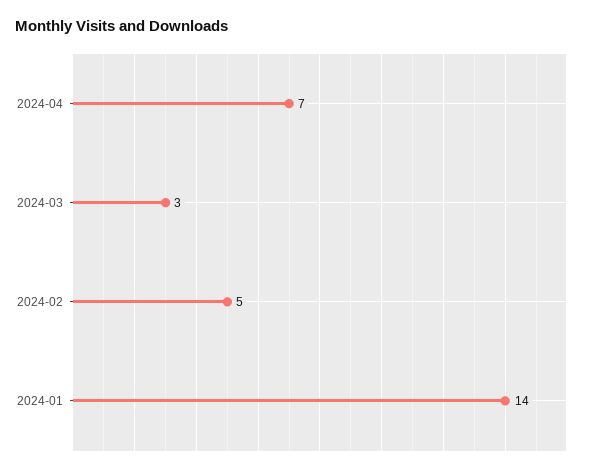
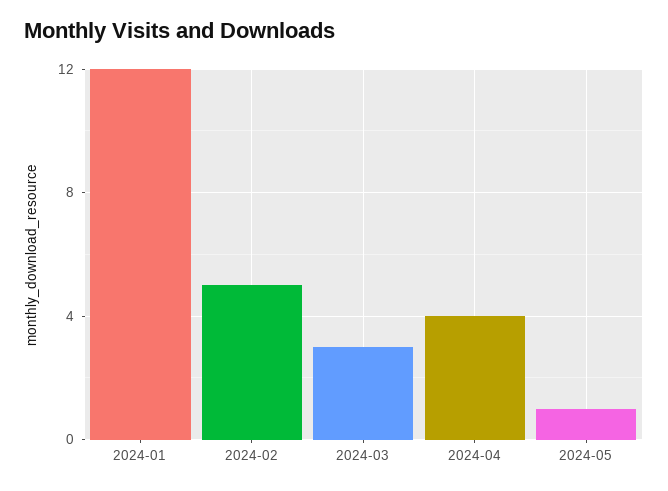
2024-04: 7 -> 4
2024-01: 14 -> 12
2024-05: none -> 1

